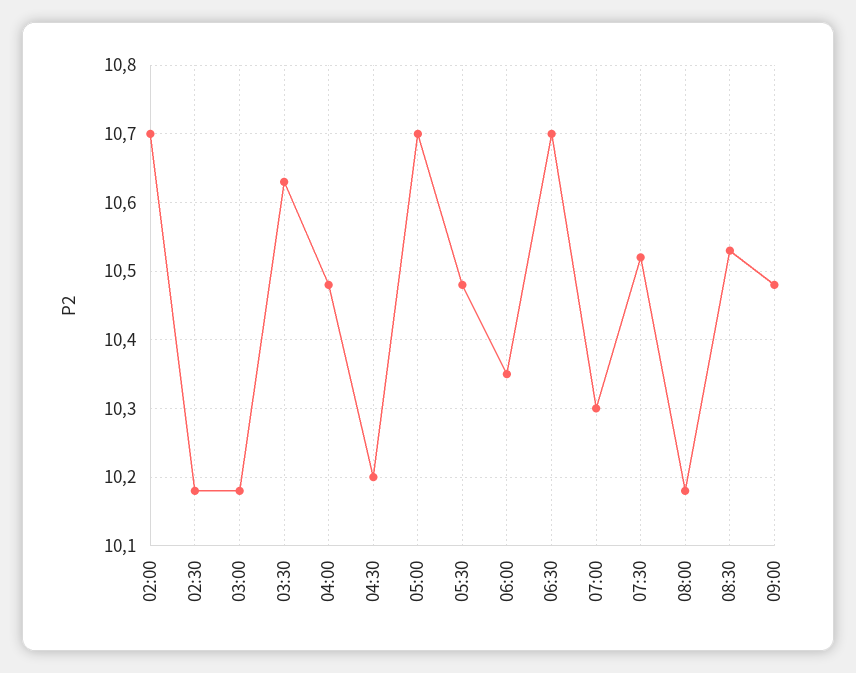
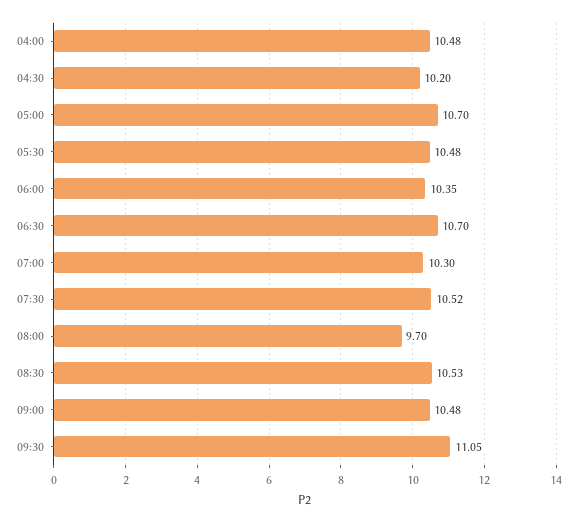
02:00: 10.7 -> none
02:30: 10.18 -> none
03:00: 10.18 -> none
03:30: 10.63 -> none
08:00: 10.18 -> 9.7
09:30: none -> 11.05

